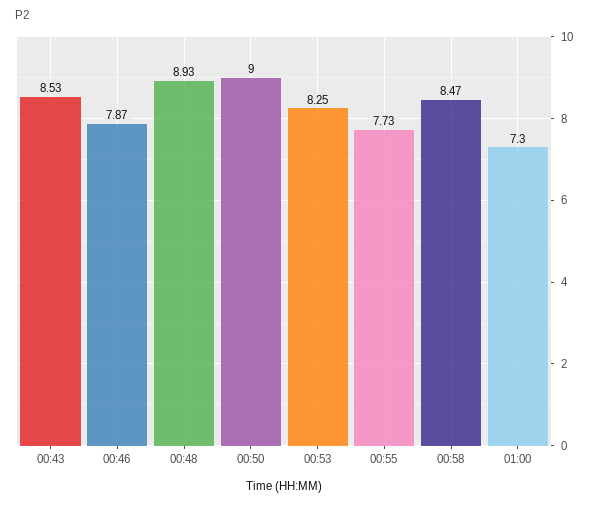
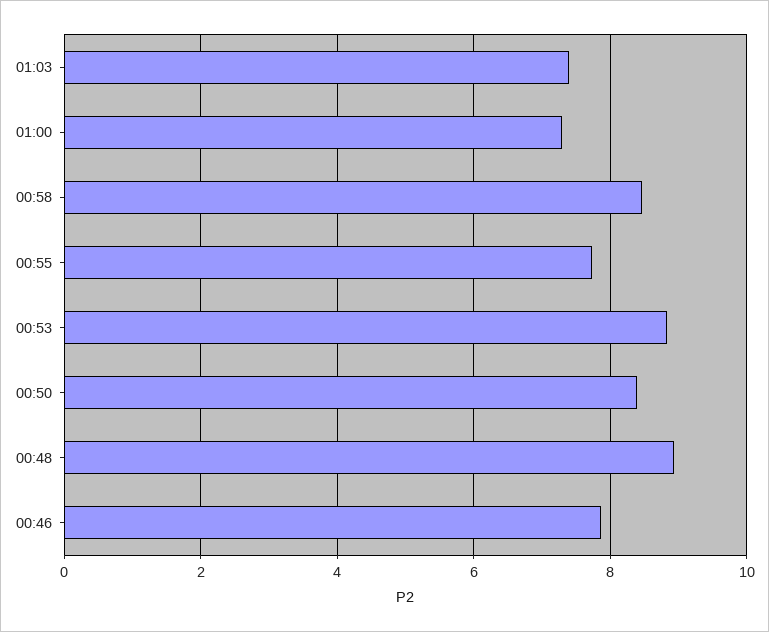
00:43: 8.53 -> none
00:50: 9 -> 8.4
00:53: 8.25 -> 8.8
01:03: none -> 7.4

